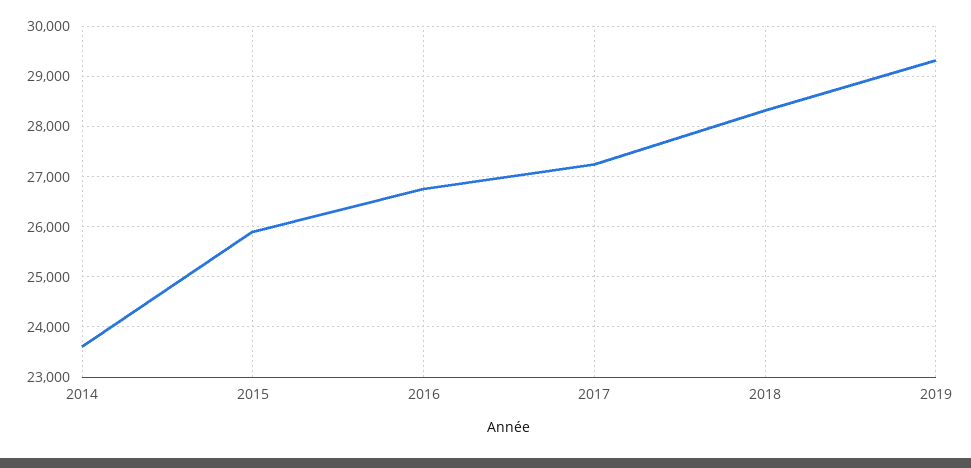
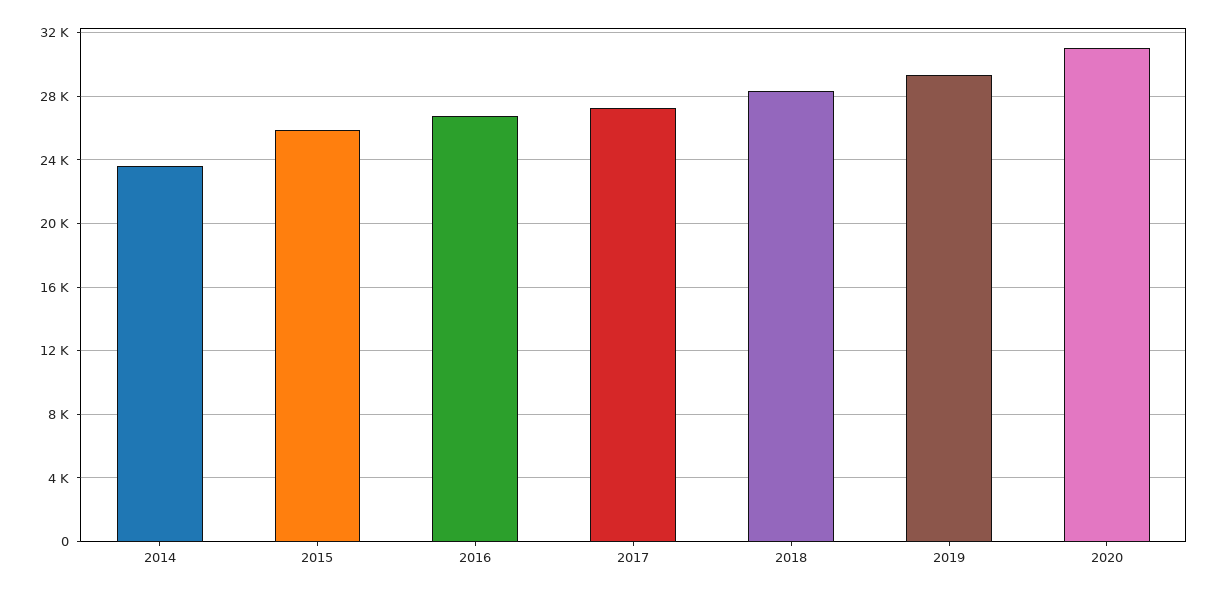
2020: none -> 31000

